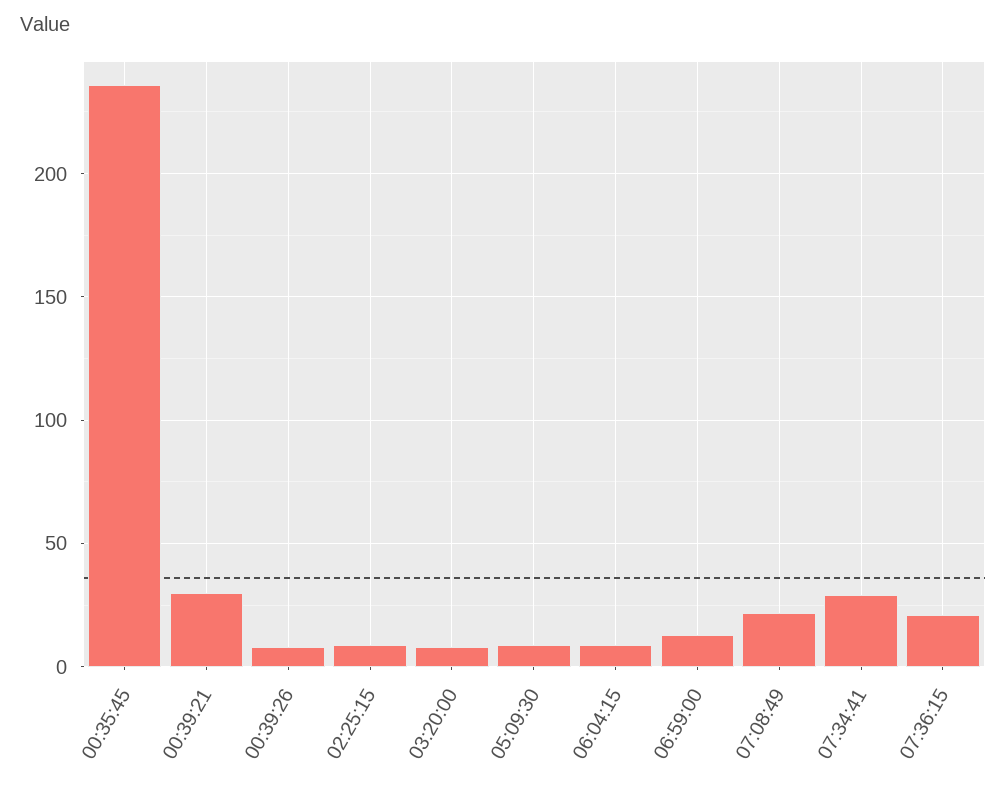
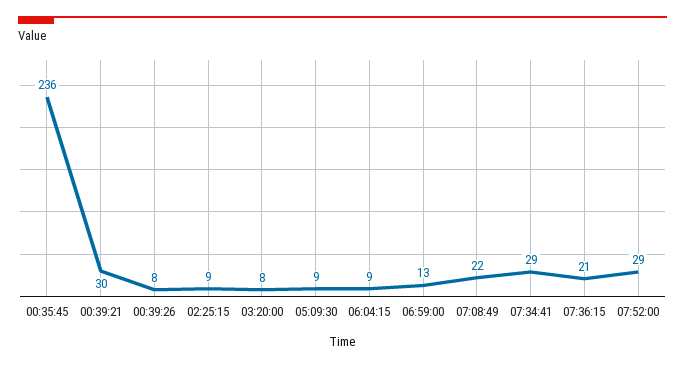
07:52:00: none -> 29

